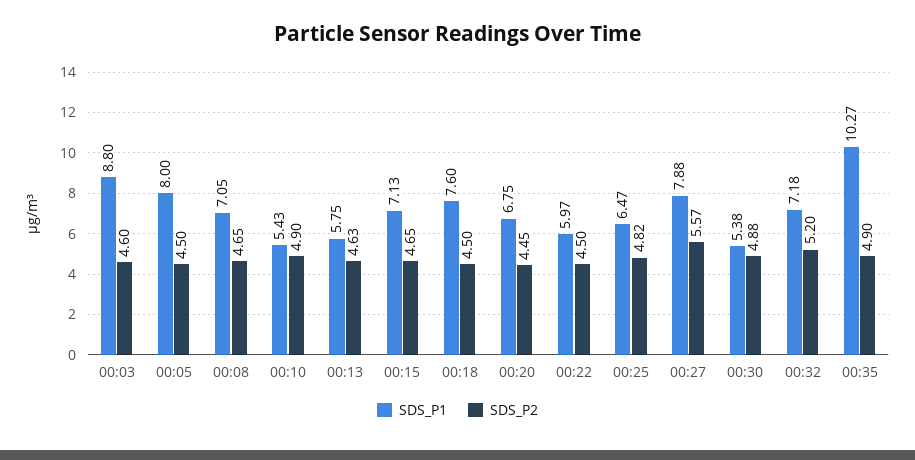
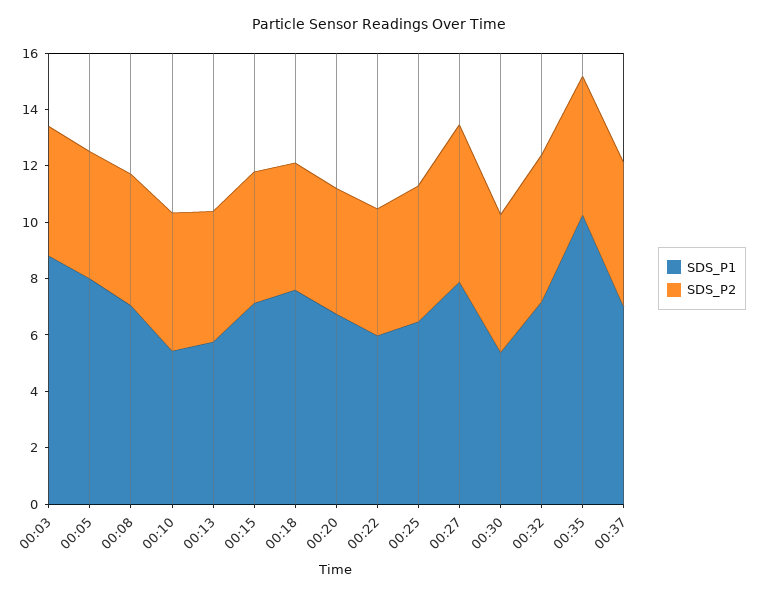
SDS_P1, 00:37: none -> 7
SDS_P2, 00:37: none -> 5

